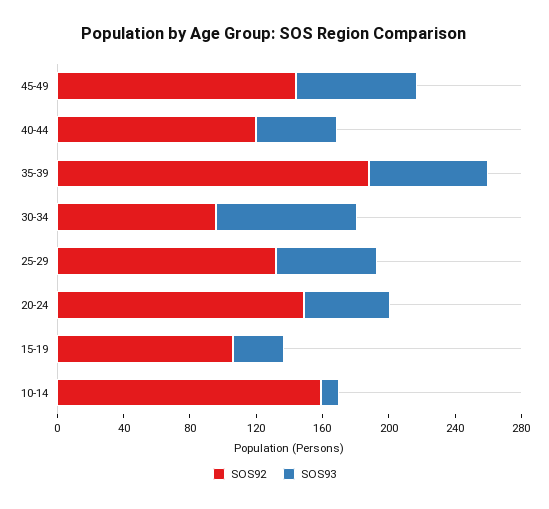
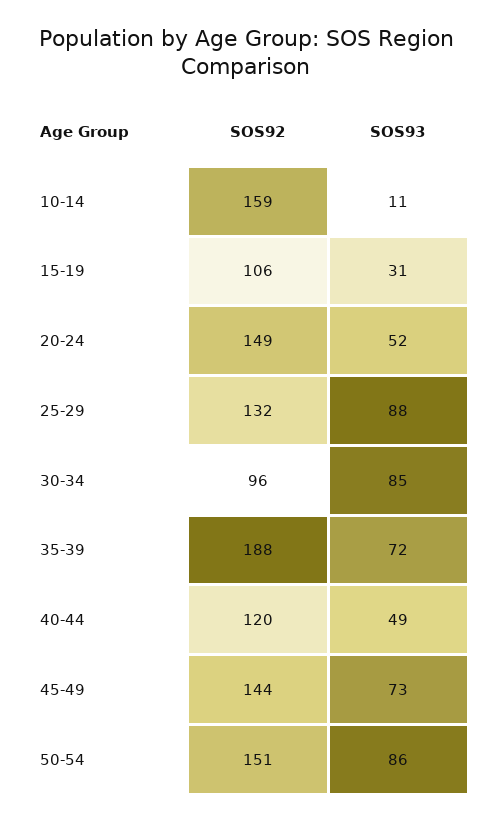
SOS93, 25-29: 60 -> 88
SOS92, 50-54: none -> 151
SOS93, 50-54: none -> 86

